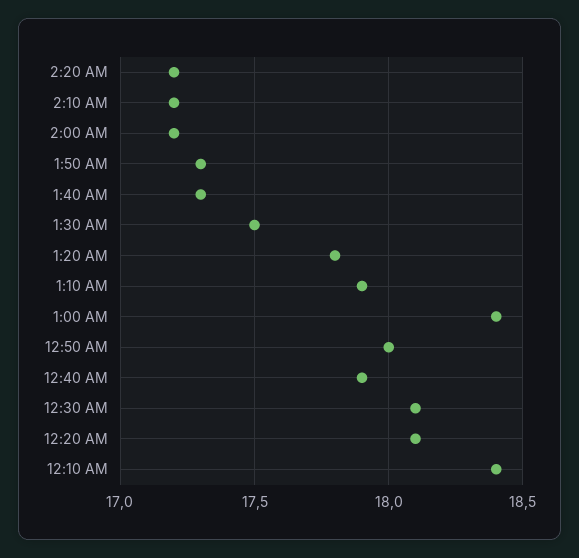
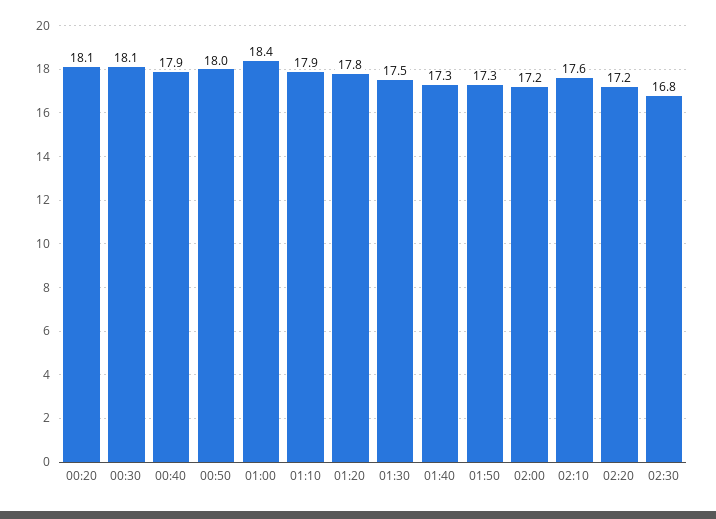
2:10 AM: 17.2 -> 17.6
12:10 AM: 18.4 -> none
02:30: none -> 16.8

